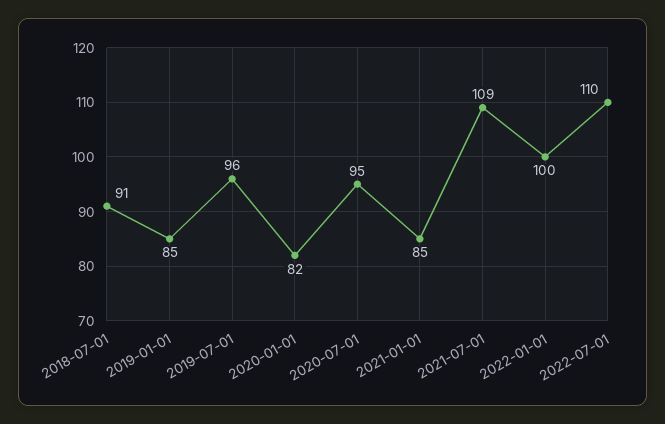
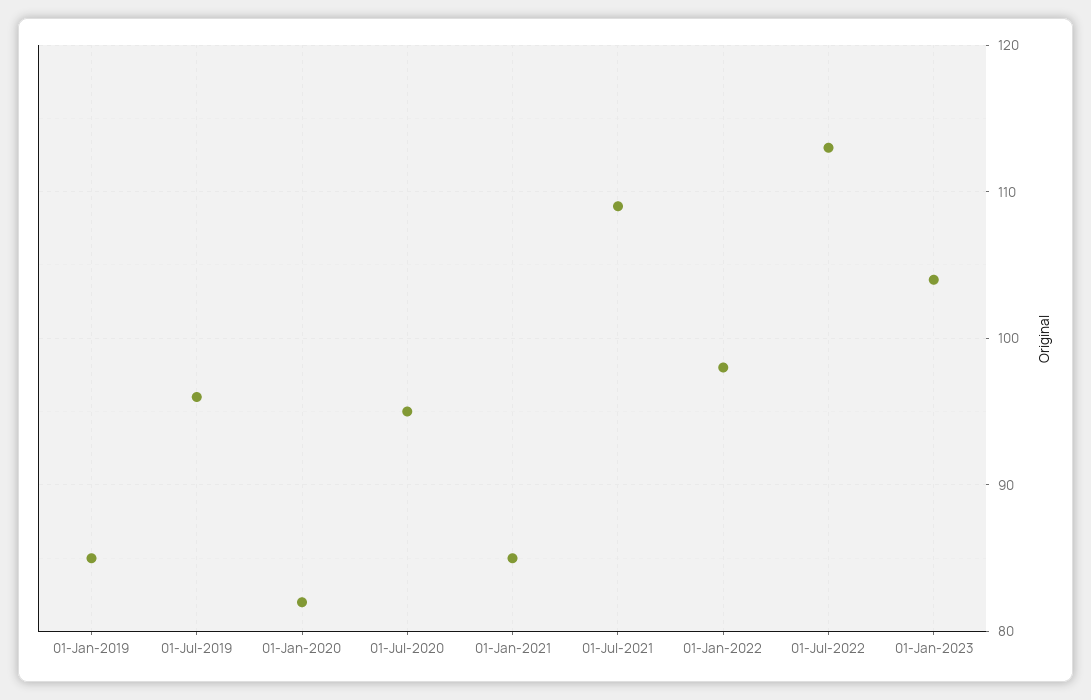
2018-07-01: 91 -> none
2022-01-01: 100 -> 98
2022-07-01: 110 -> 113
01-Jan-2023: none -> 104

